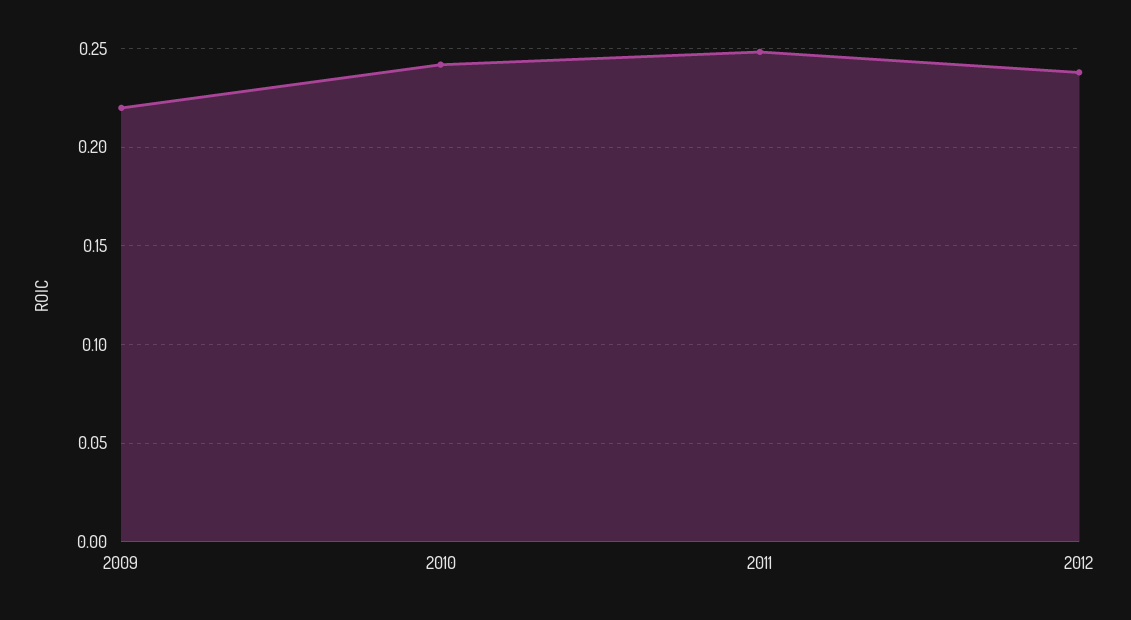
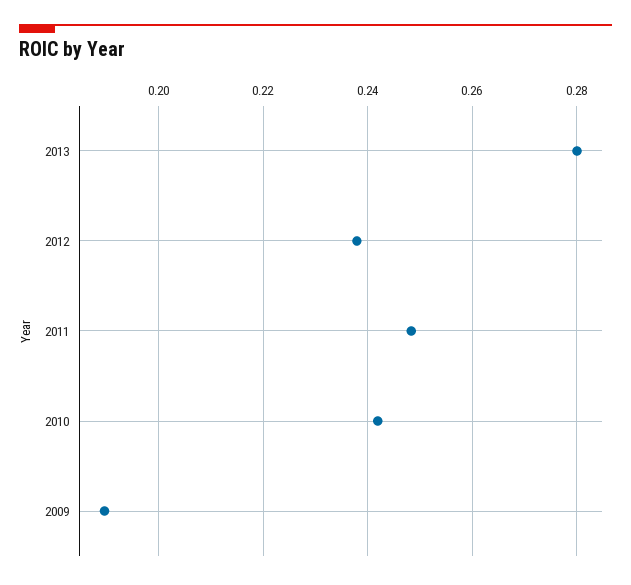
2009: 0.22 -> 0.19
2013: none -> 0.28

